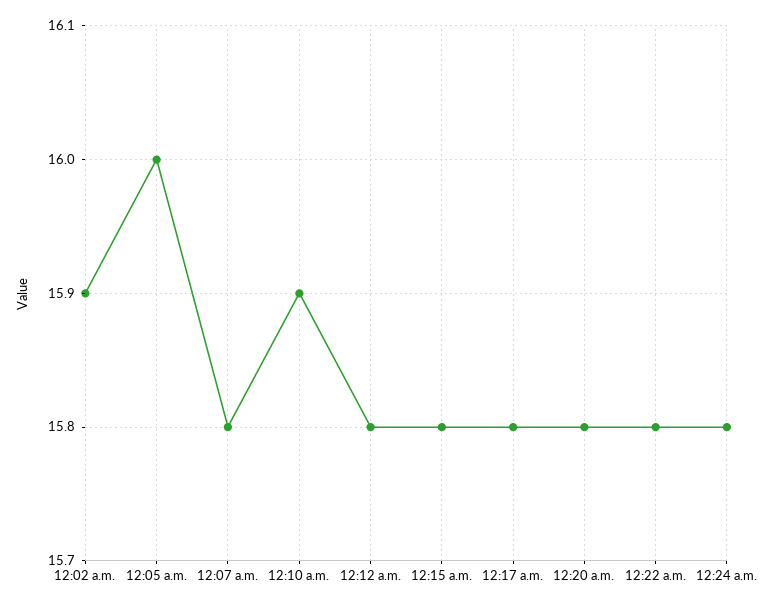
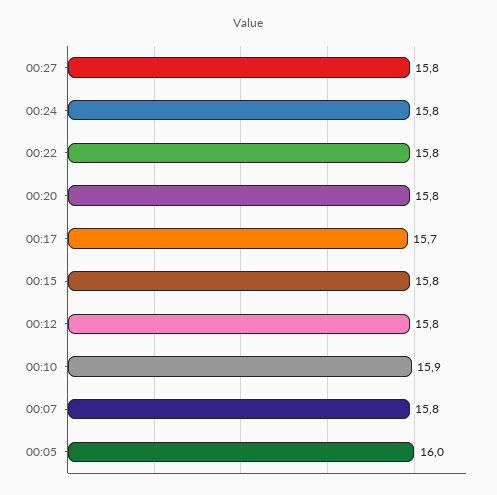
12:02 a.m.: 15.9 -> none
12:17 a.m.: 15.8 -> 15.7
00:27: none -> 15.8

